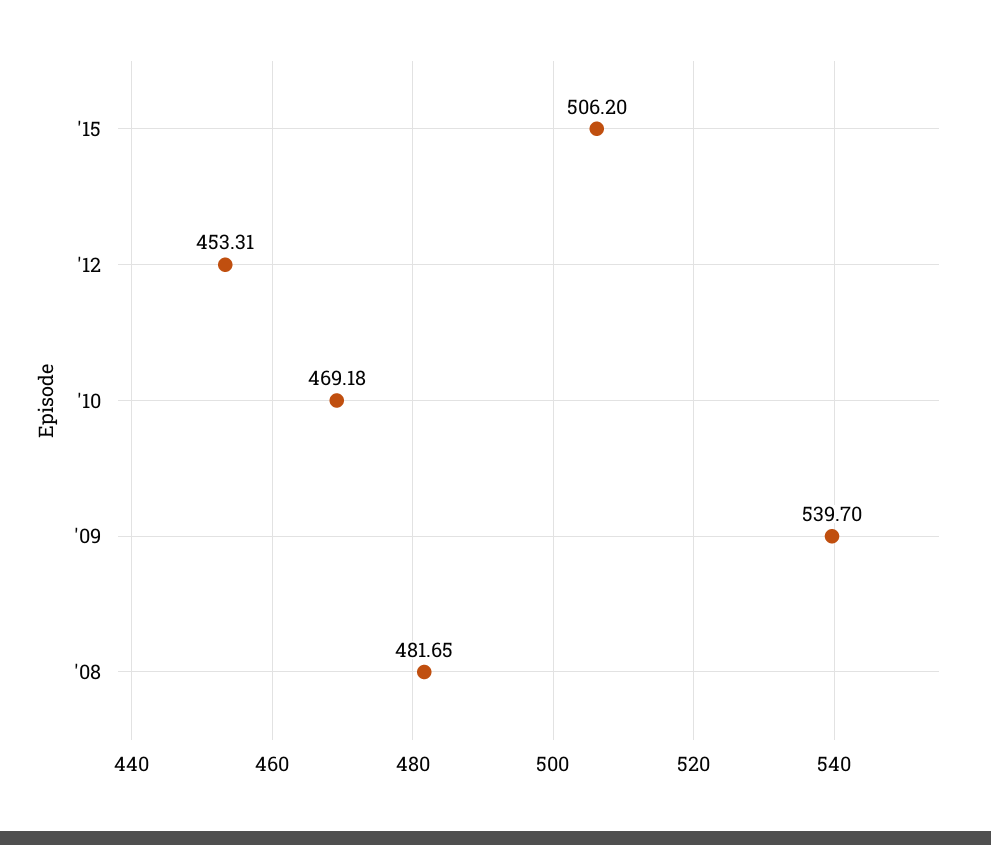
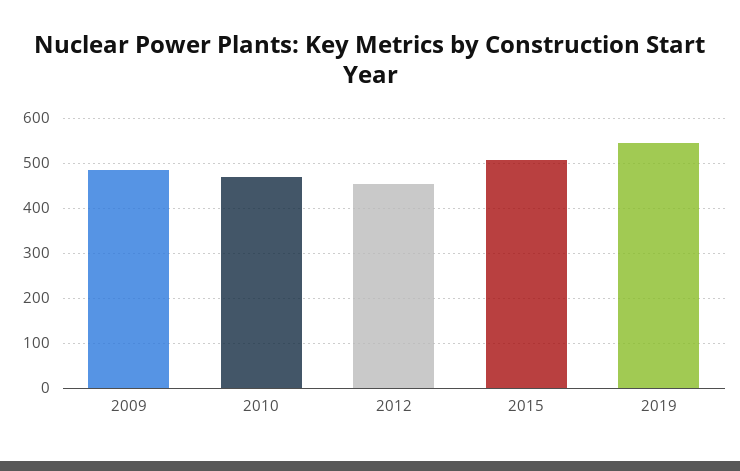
'09: 539.7 -> 480
'08: 481.65 -> none
2019: none -> 540

